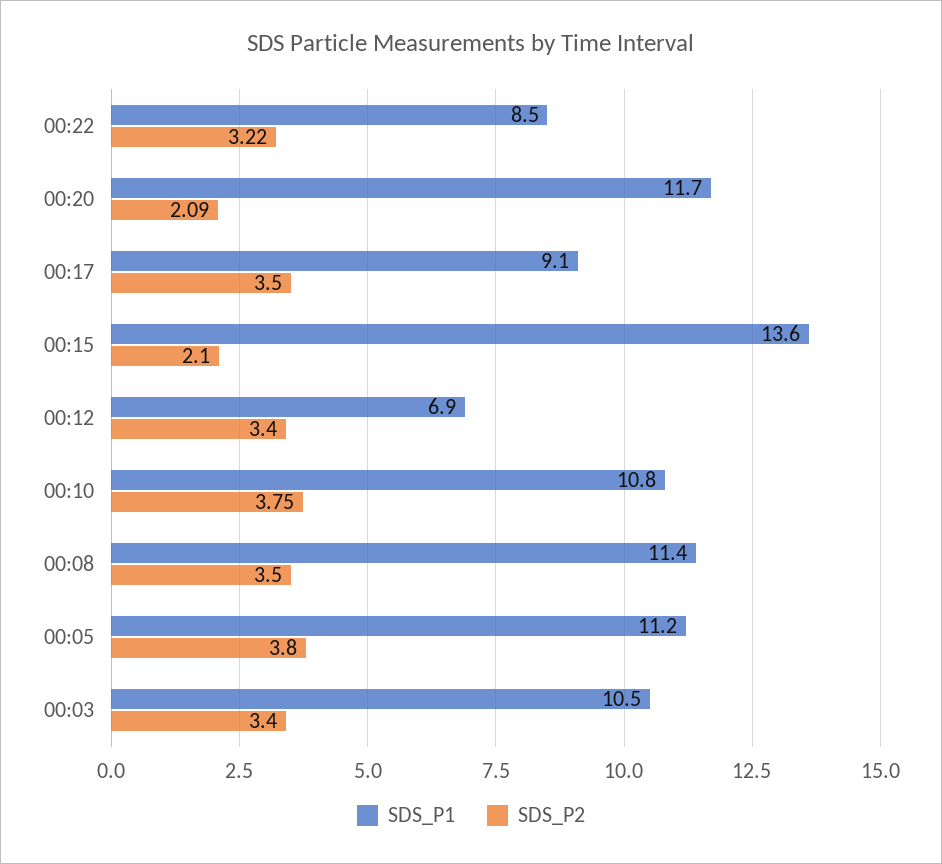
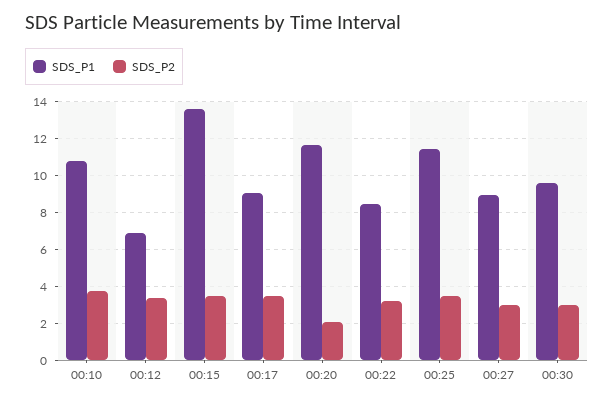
SDS_P2, 00:15: 2.1 -> 3.5
SDS_P1, 00:08: 11.4 -> none
SDS_P2, 00:08: 3.5 -> none
SDS_P1, 00:05: 11.2 -> none
SDS_P2, 00:05: 3.8 -> none
SDS_P1, 00:03: 10.5 -> none
SDS_P2, 00:03: 3.4 -> none
SDS_P1, 00:25: none -> 11.5
SDS_P2, 00:25: none -> 3.5
SDS_P1, 00:27: none -> 9
SDS_P2, 00:27: none -> 3
SDS_P1, 00:30: none -> 9.5
SDS_P2, 00:30: none -> 3

